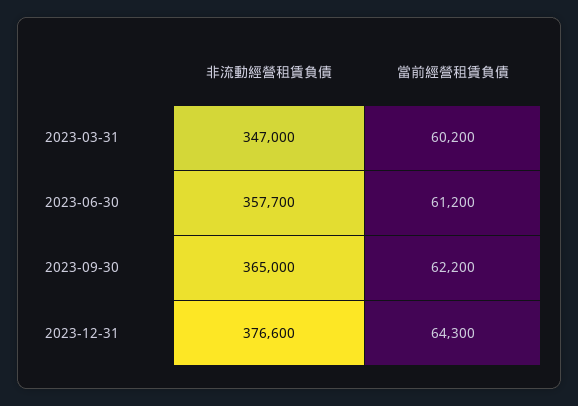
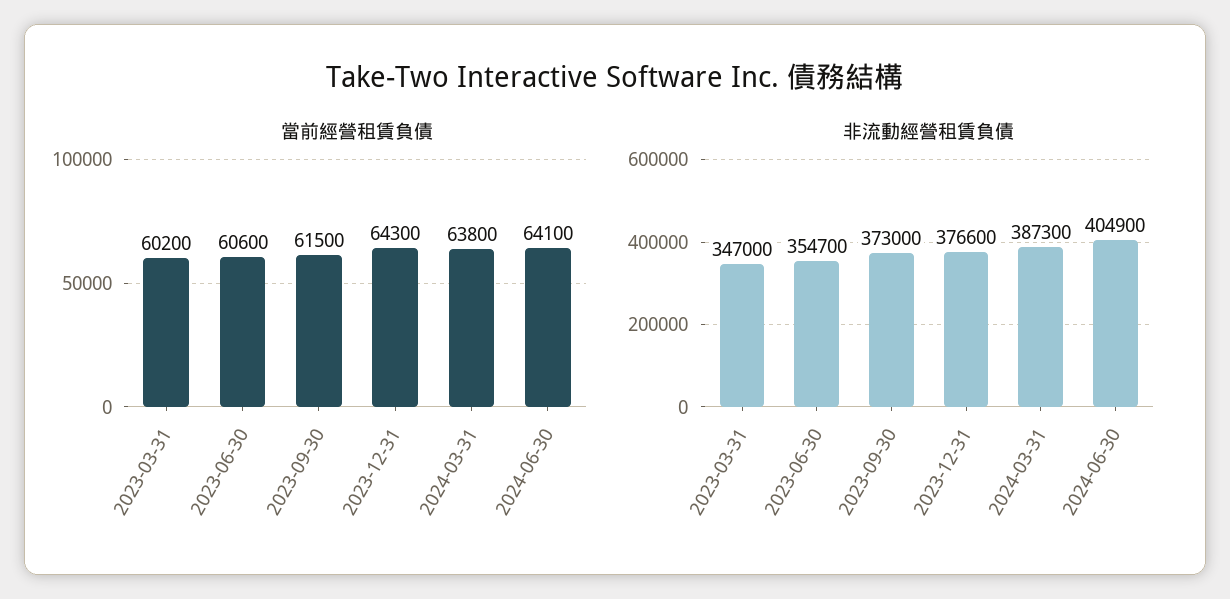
非流動經營租賃負債, 2023-06-30: 357700 -> 354700
當前經營租賃負債, 2023-06-30: 61200 -> 60600
非流動經營租賃負債, 2023-09-30: 365000 -> 373000
當前經營租賃負債, 2023-09-30: 62200 -> 61500
當前經營租賃負債, 2024-03-31: none -> 63800
當前經營租賃負債, 2024-06-30: none -> 64100
非流動經營租賃負債, 2024-03-31: none -> 387300
非流動經營租賃負債, 2024-06-30: none -> 404900

